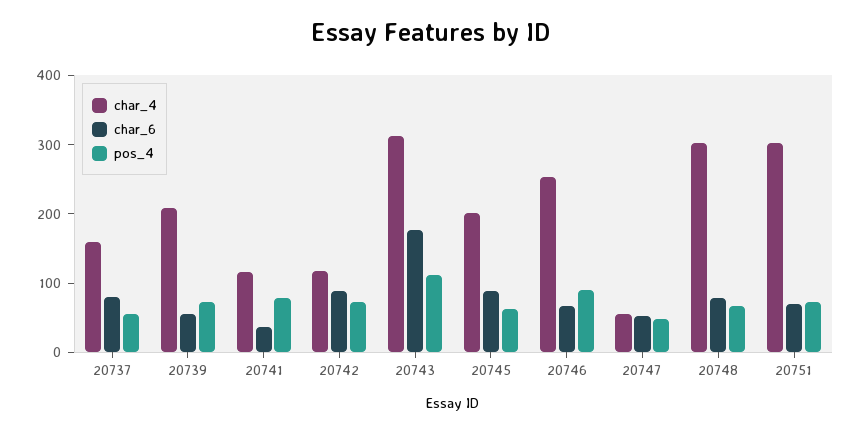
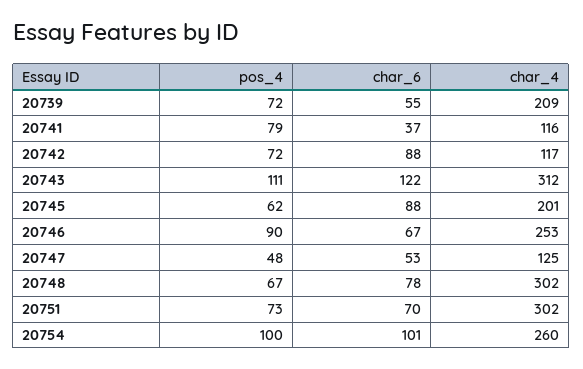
char_4, 20737: 160 -> none
char_6, 20737: 80 -> none
pos_4, 20737: 60 -> none
char_6, 20743: 180 -> 122
char_4, 20747: 60 -> 125
pos_4, 20754: none -> 100
char_6, 20754: none -> 101
char_4, 20754: none -> 260

